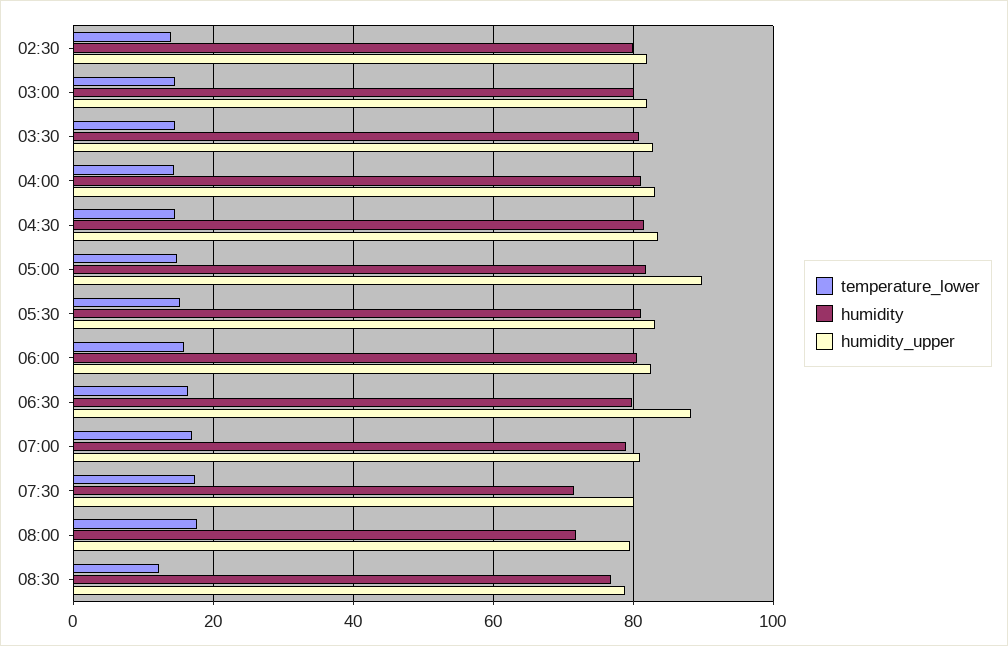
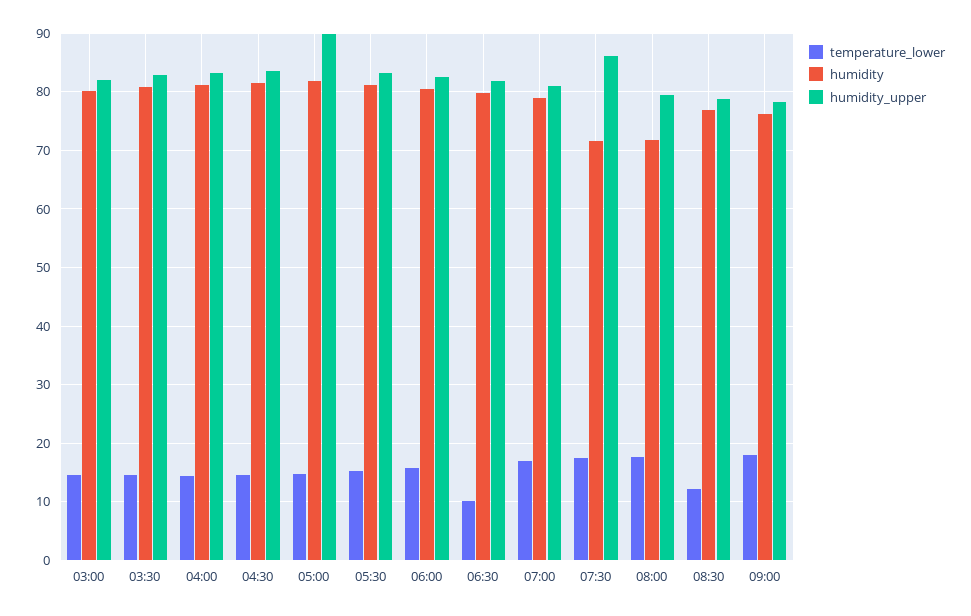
temperature_lower, 02:30: 14 -> none
humidity, 02:30: 80 -> none
humidity_upper, 02:30: 82 -> none
temperature_lower, 06:30: 16 -> 10
humidity_upper, 06:30: 88 -> 82
humidity_upper, 07:30: 80 -> 86
temperature_lower, 09:00: none -> 18
humidity, 09:00: none -> 76
humidity_upper, 09:00: none -> 78

